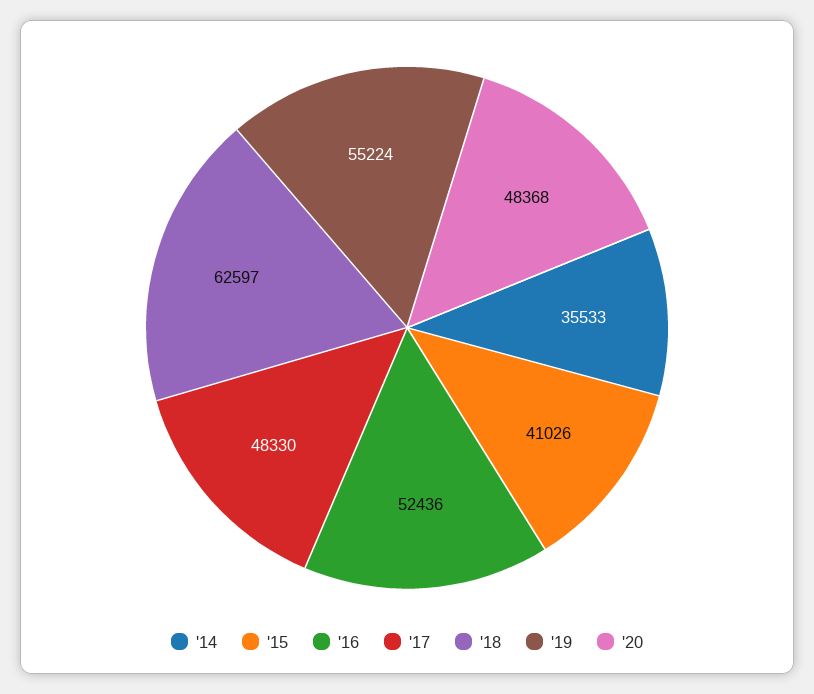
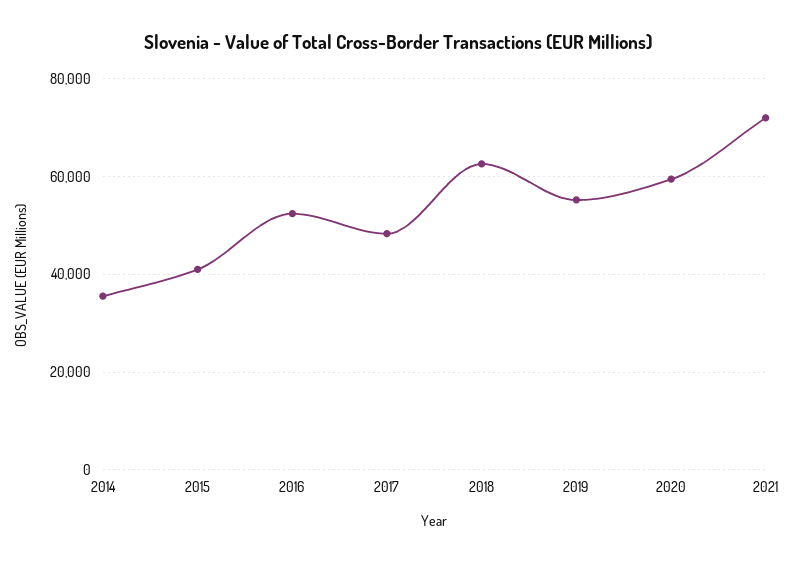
'20: 48368 -> 60000
2021: none -> 72000

